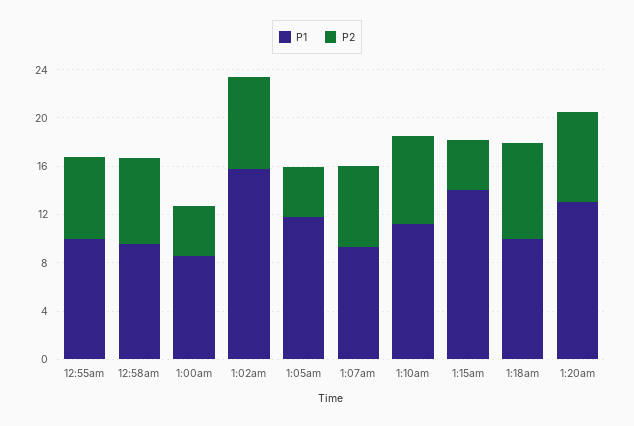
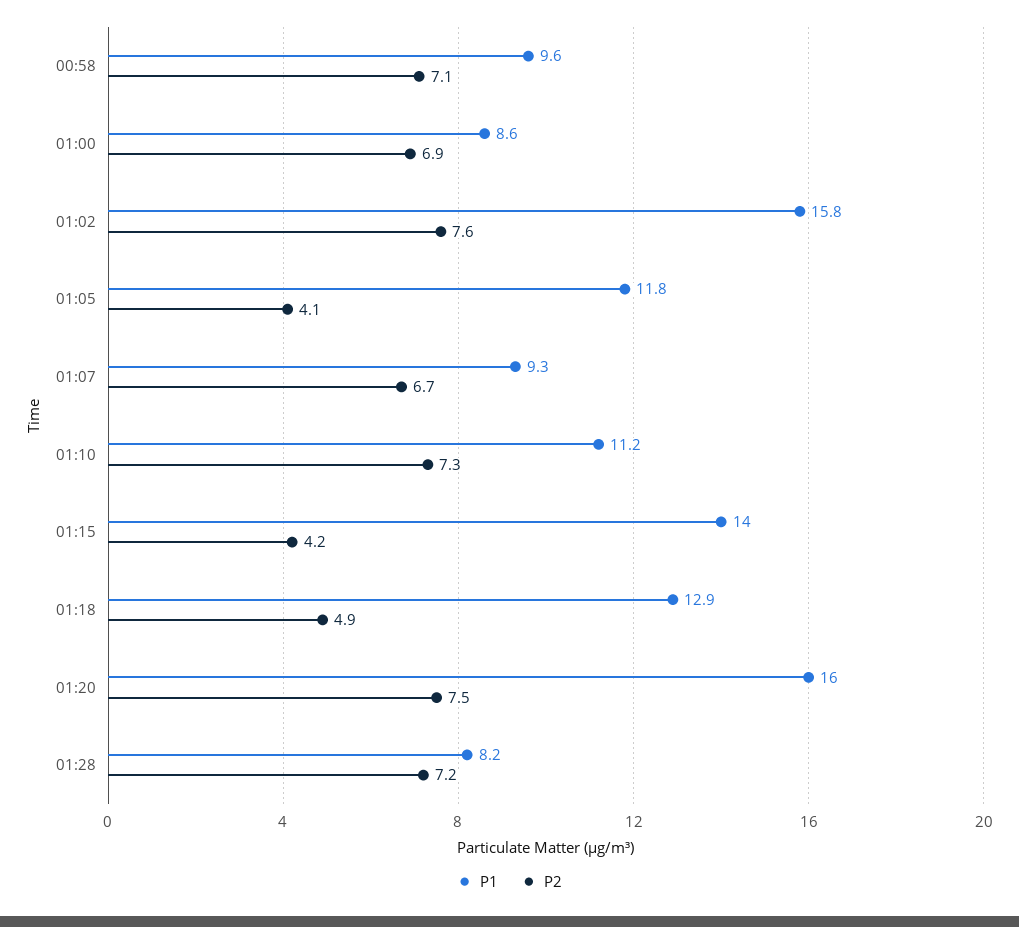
P1, 12:55am: 10 -> none
P2, 12:55am: 7 -> none
P2, 1:00am: 4 -> 6.9
P1, 1:18am: 10 -> 12.9
P2, 1:18am: 8 -> 4.9
P1, 1:20am: 13 -> 16
P1, 01:28: none -> 8.2
P2, 01:28: none -> 7.2

